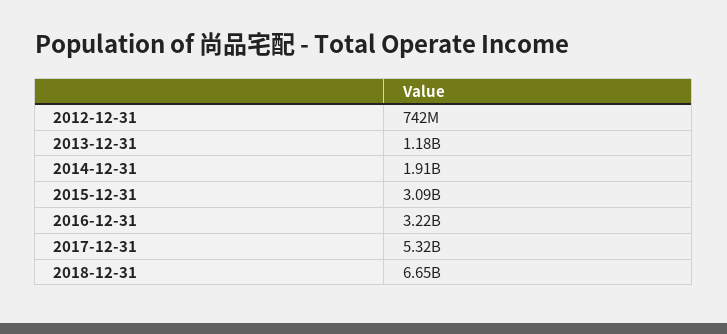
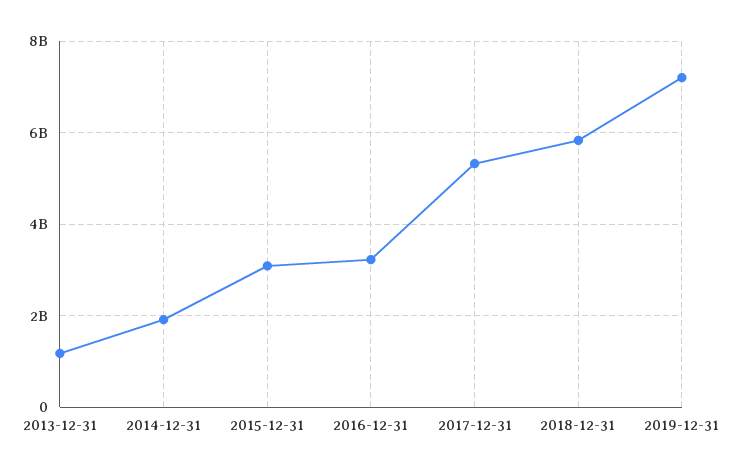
2012-12-31: 742000000 -> none
2018-12-31: 6650000000 -> 5800000000
2019-12-31: none -> 7200000000

